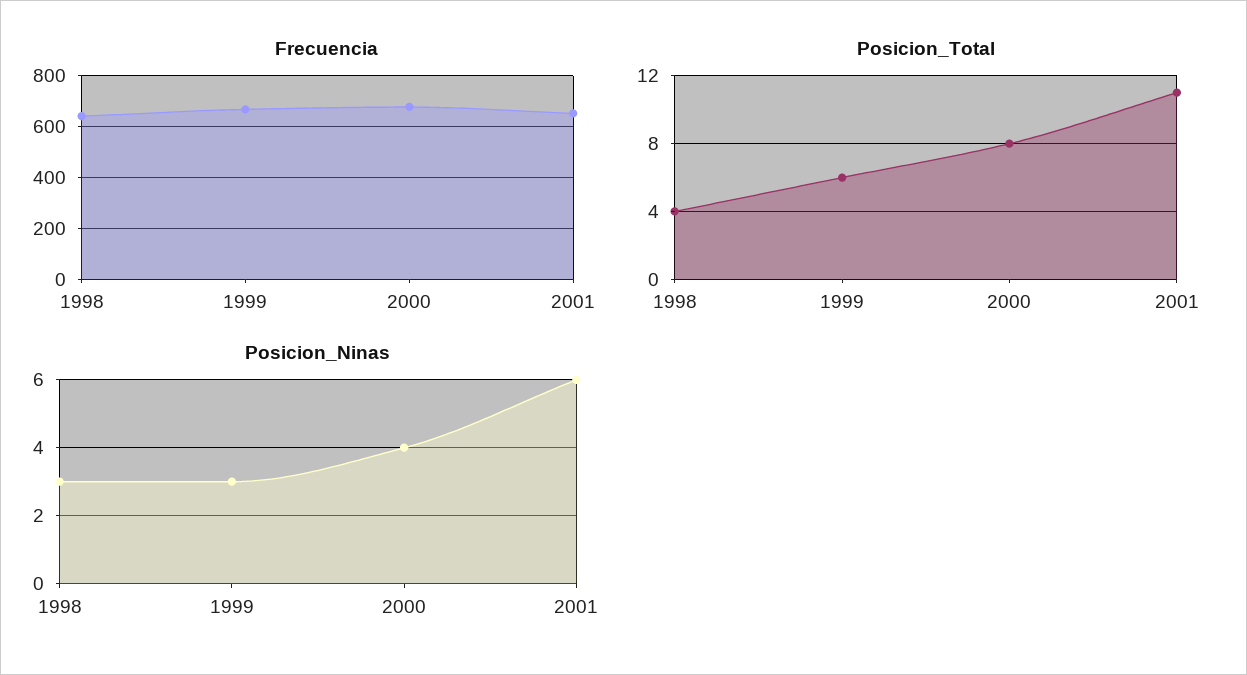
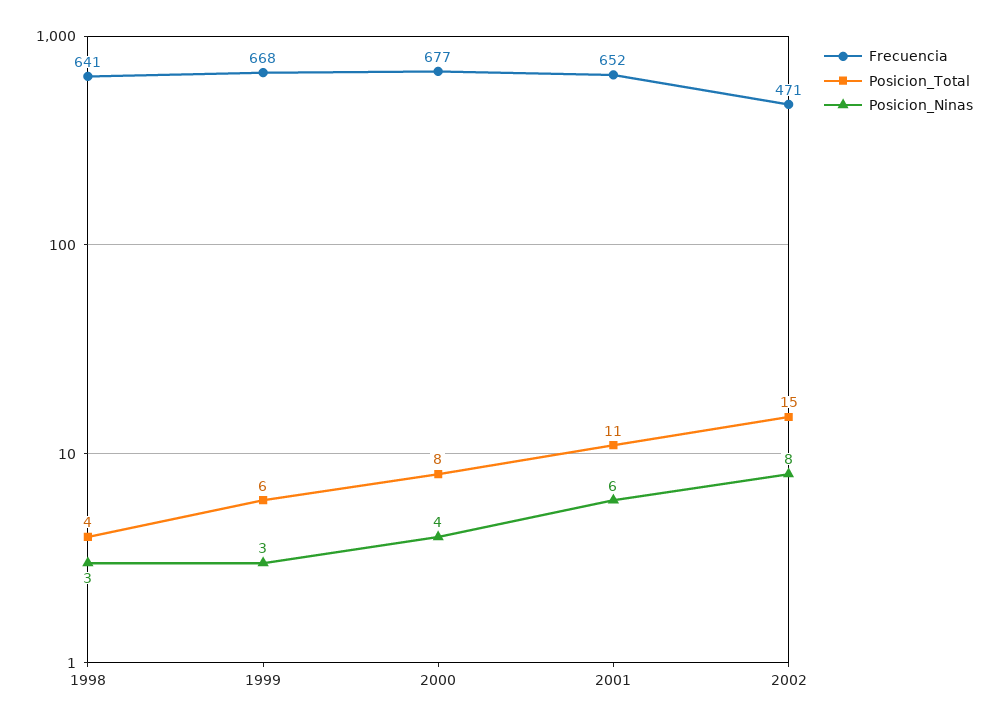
Frecuencia, 2002: none -> 471
Posicion_Total, 2002: none -> 15
Posicion_Ninas, 2002: none -> 8

